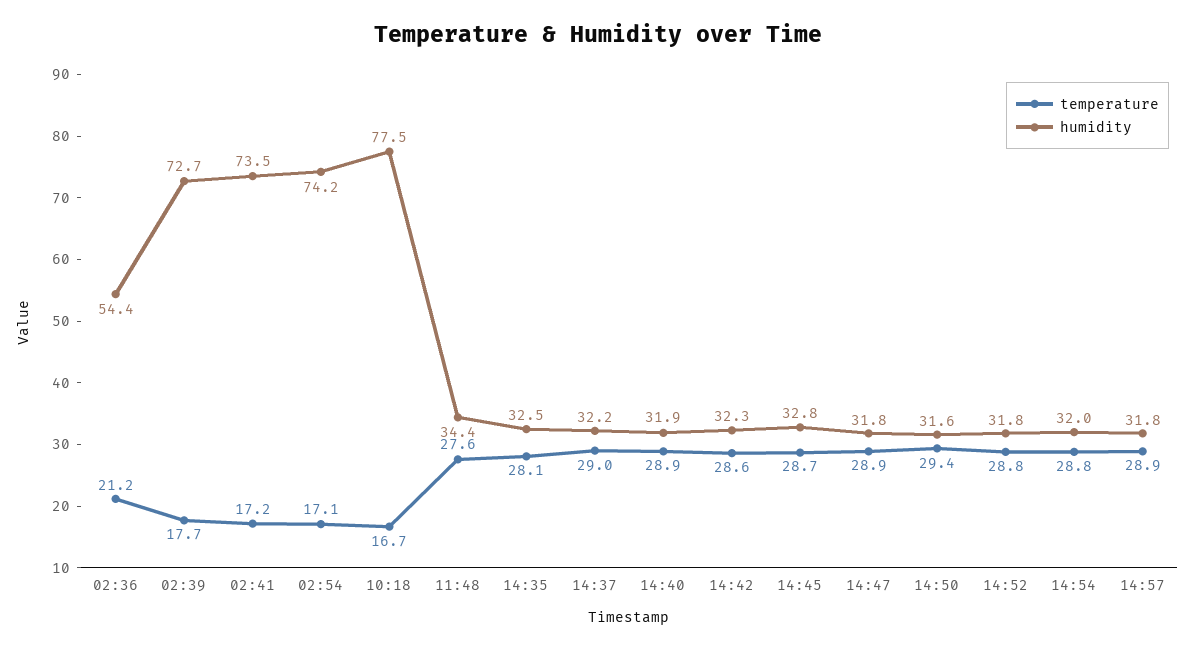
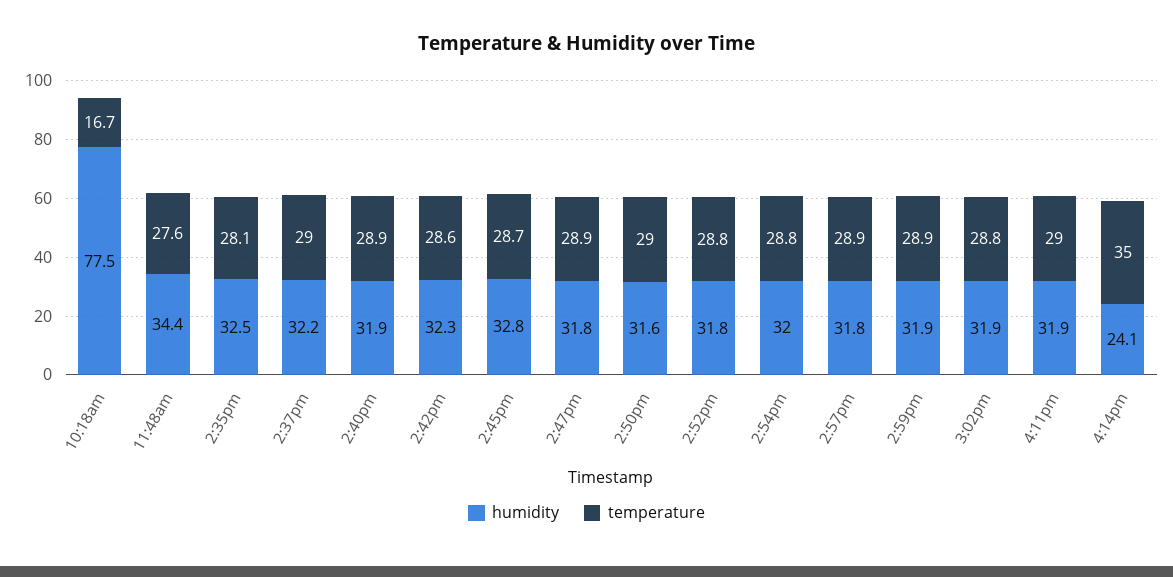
temperature, 02:36: 21.2 -> none
humidity, 02:36: 54.4 -> none
temperature, 02:39: 17.7 -> none
humidity, 02:39: 72.7 -> none
temperature, 02:41: 17.2 -> none
humidity, 02:41: 73.5 -> none
temperature, 02:54: 17.1 -> none
humidity, 02:54: 74.2 -> none
temperature, 14:50: 29.4 -> 29
humidity, 2:59pm: none -> 31.9
temperature, 2:59pm: none -> 28.9
humidity, 3:02pm: none -> 31.9
temperature, 3:02pm: none -> 28.8
humidity, 4:11pm: none -> 31.9
temperature, 4:11pm: none -> 29
humidity, 4:14pm: none -> 24.1
temperature, 4:14pm: none -> 35

